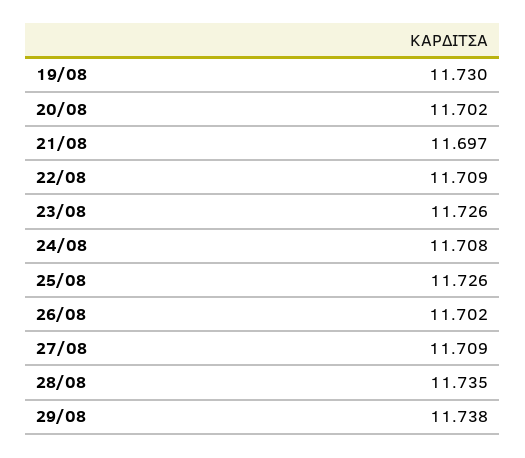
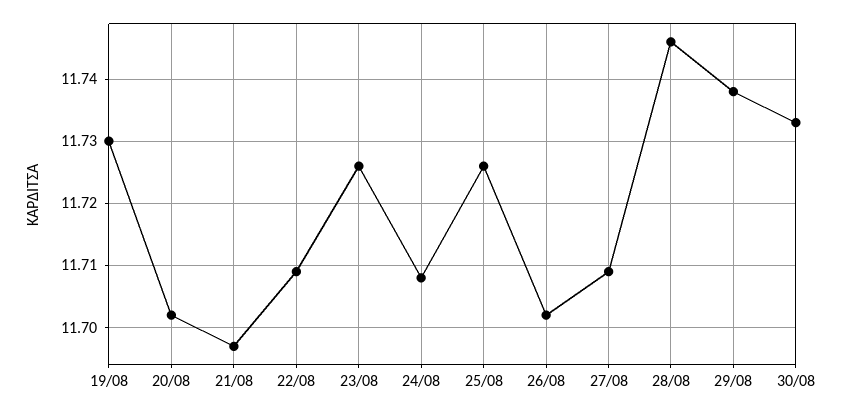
28/08: 11.735 -> 11.746
30/08: none -> 11.733

